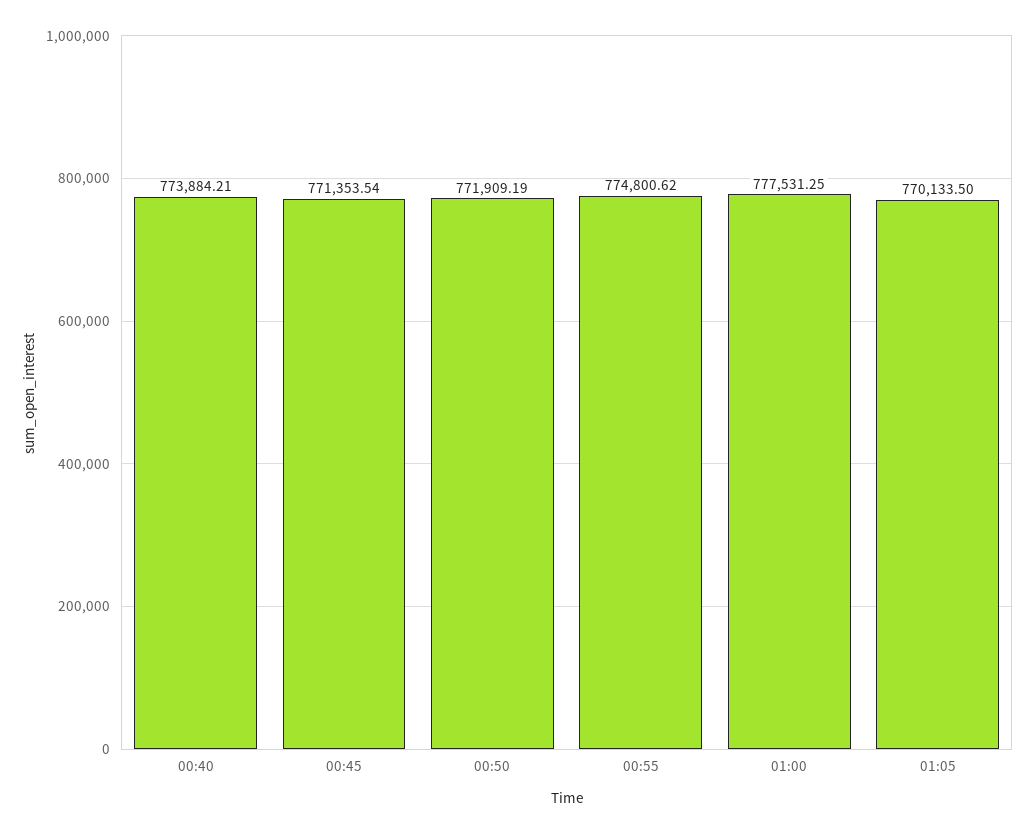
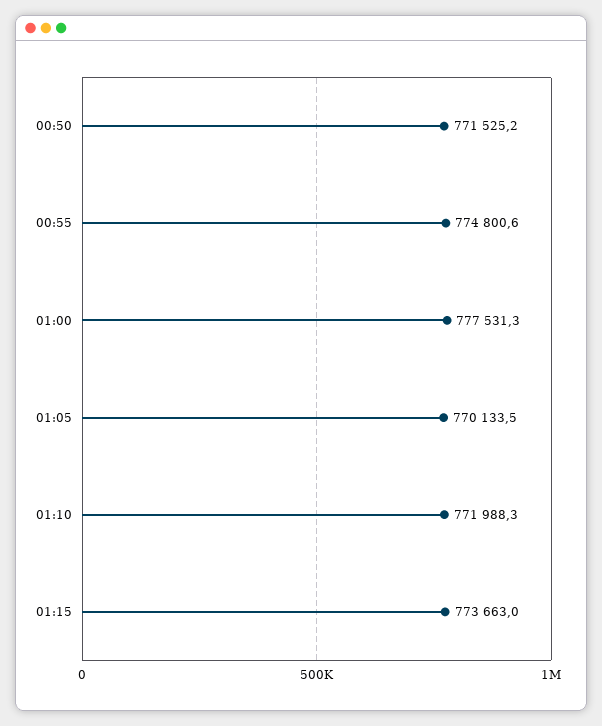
00:40: 773884.21 -> none
00:45: 771353.54 -> none
00:50: 771909.19 -> 771525.2
01:10: none -> 771988.3
01:15: none -> 773663

